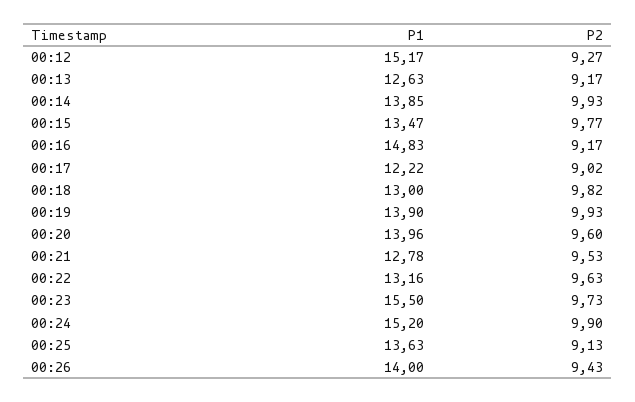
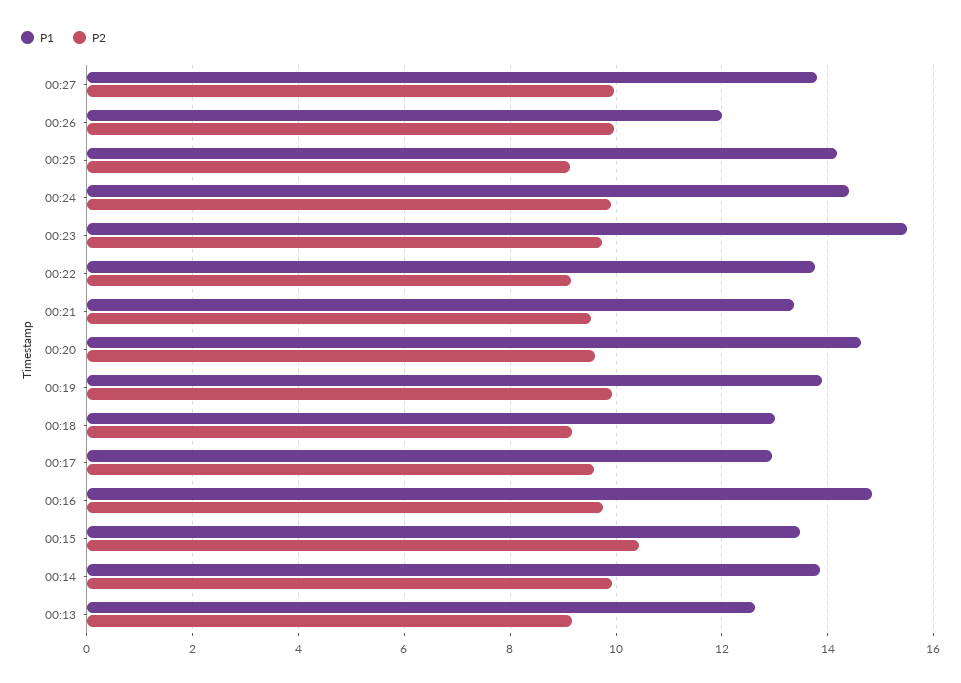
P1, 00:12: 15.17 -> none
P2, 00:12: 9.27 -> none
P2, 00:15: 9.77 -> 10.4
P2, 00:16: 9.17 -> 9.8
P1, 00:17: 12.22 -> 13
P2, 00:17: 9.02 -> 9.6
P2, 00:18: 9.82 -> 9.2
P1, 00:20: 13.96 -> 14.6
P1, 00:21: 12.78 -> 13.4
P1, 00:22: 13.16 -> 13.8
P2, 00:22: 9.63 -> 9.2
P1, 00:24: 15.2 -> 14.4
P1, 00:25: 13.63 -> 14.2
P1, 00:26: 14 -> 12
P2, 00:26: 9.43 -> 10
P1, 00:27: none -> 13.8
P2, 00:27: none -> 10

